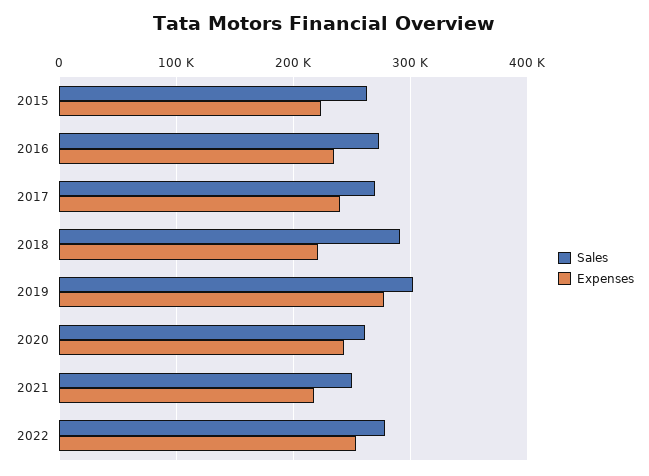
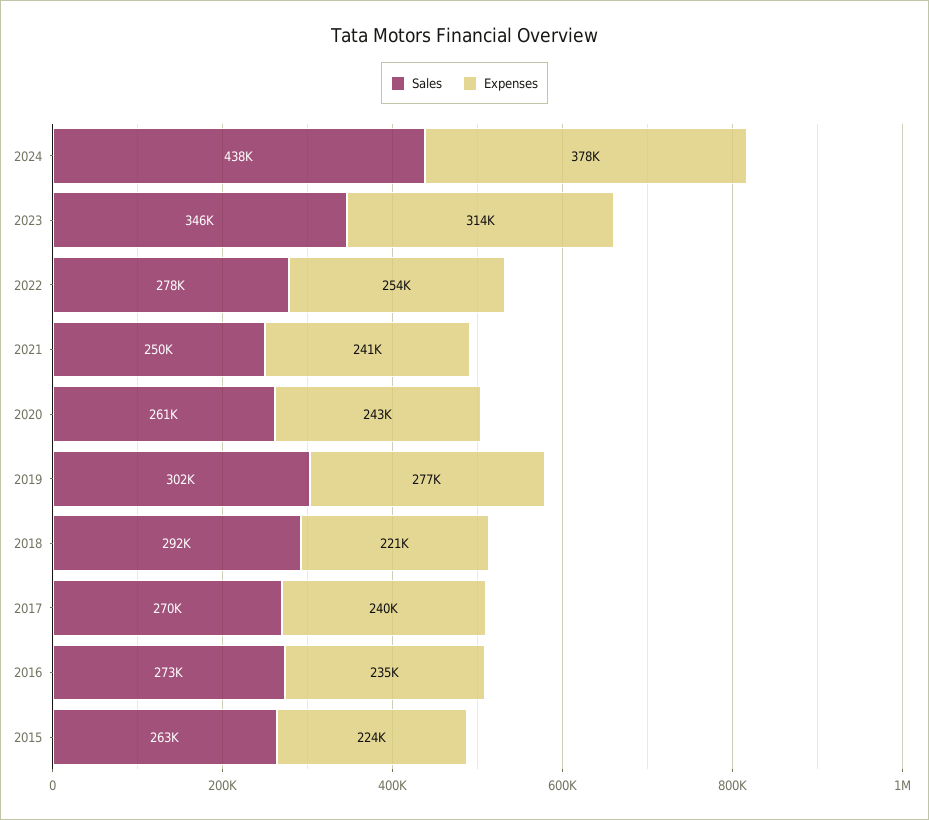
Expenses, 2021: 220000 -> 241000
Sales, 2024: none -> 438000
Expenses, 2024: none -> 378000
Sales, 2023: none -> 346000
Expenses, 2023: none -> 314000

